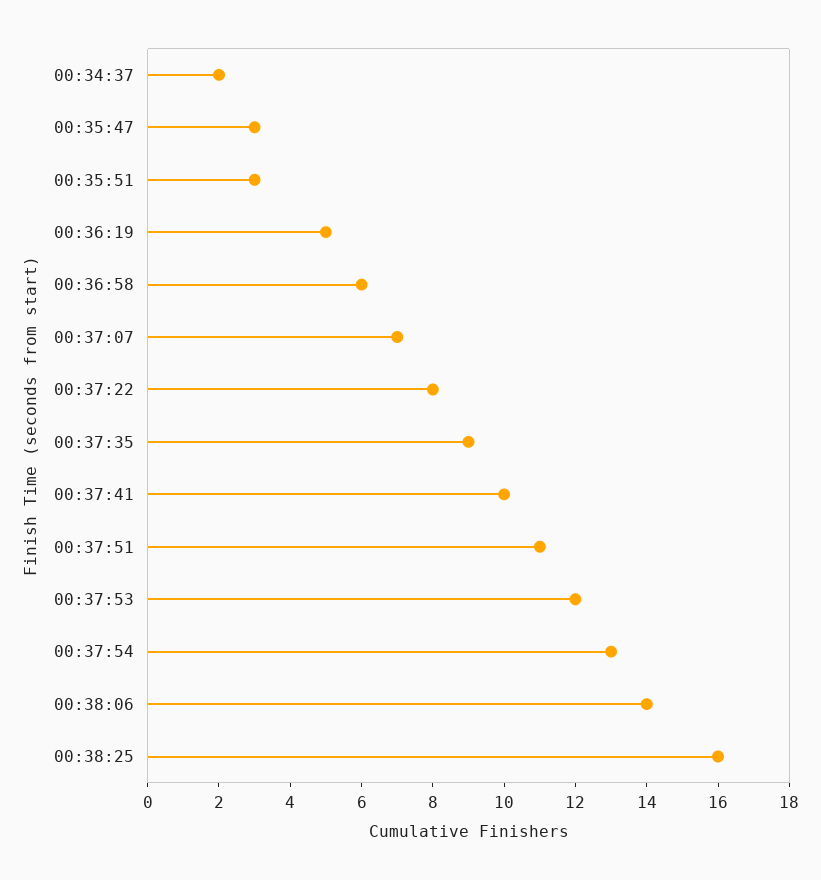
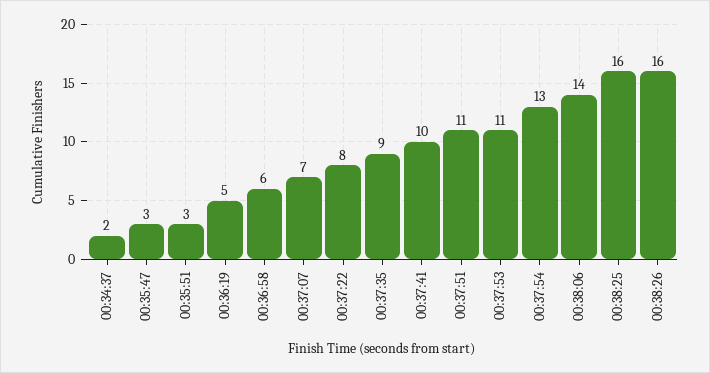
00:37:53: 12 -> 11
00:38:26: none -> 16

